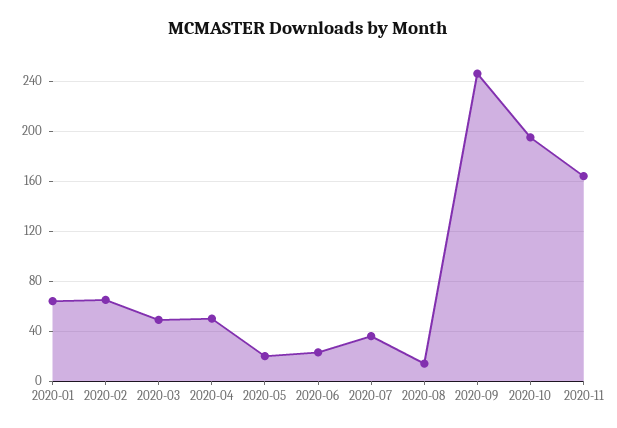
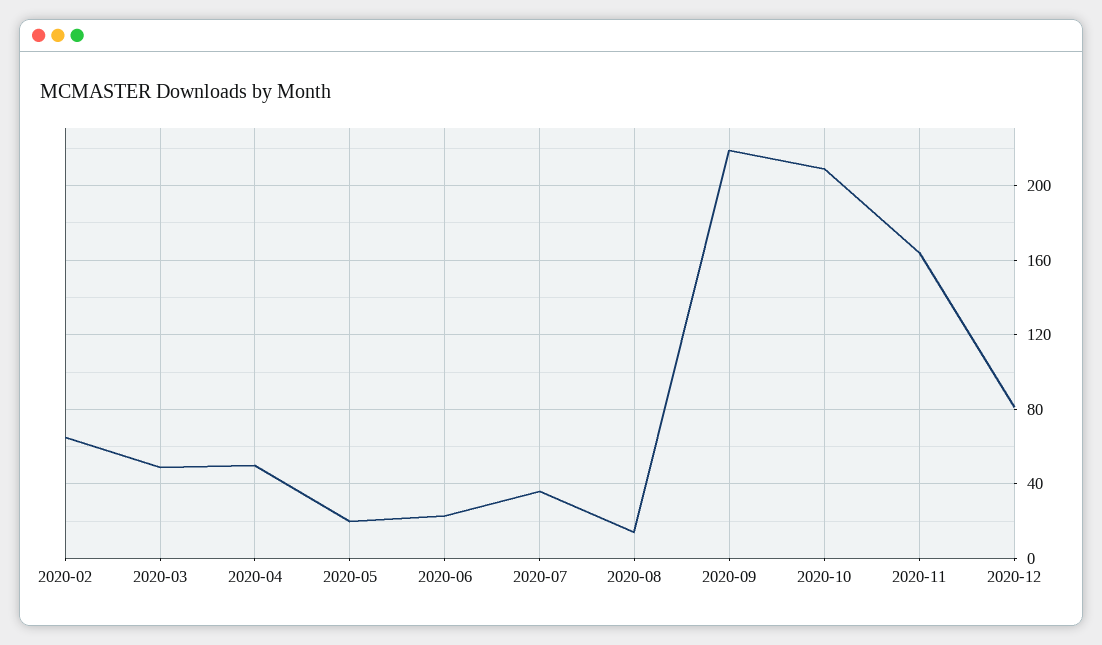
2020-01: 65 -> none
2020-09: 245 -> 220
2020-10: 195 -> 210
2020-12: none -> 80

